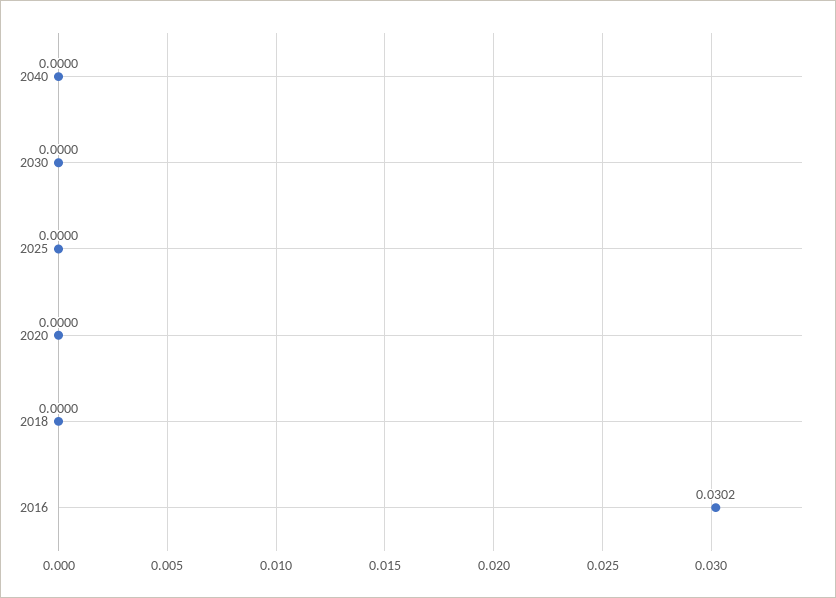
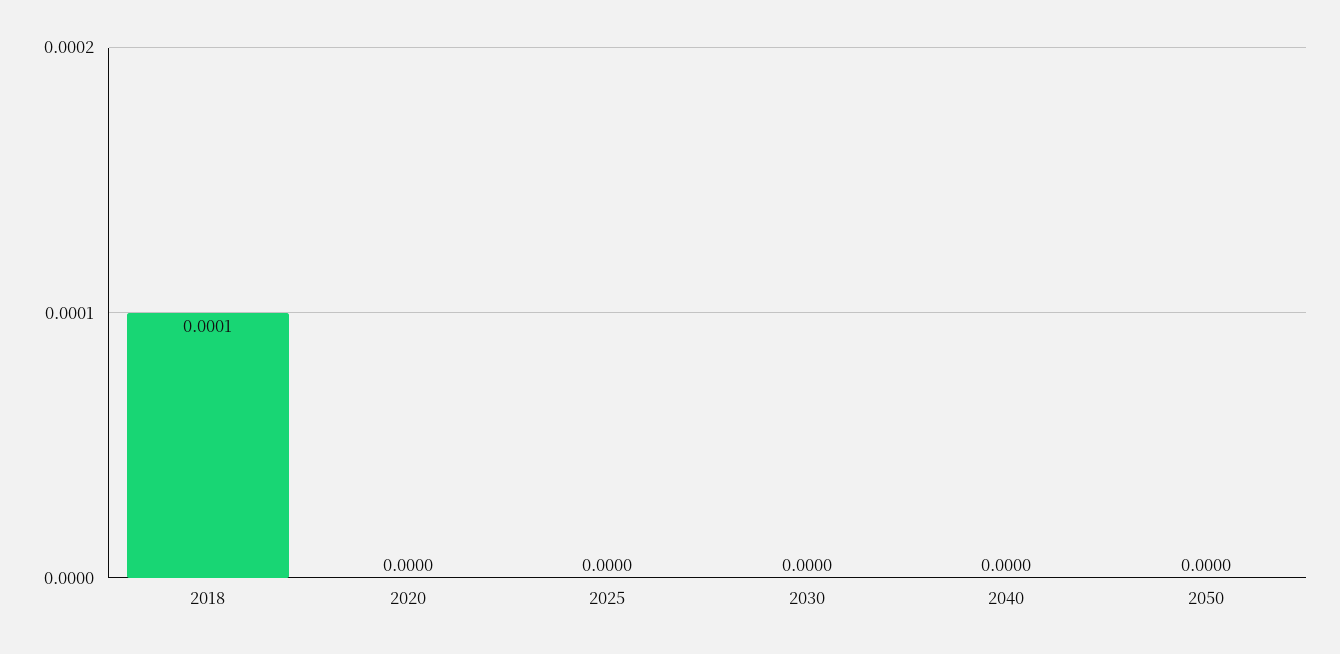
2018: 0 -> 0.0001
2016: 0.0302 -> none
2050: none -> 0

